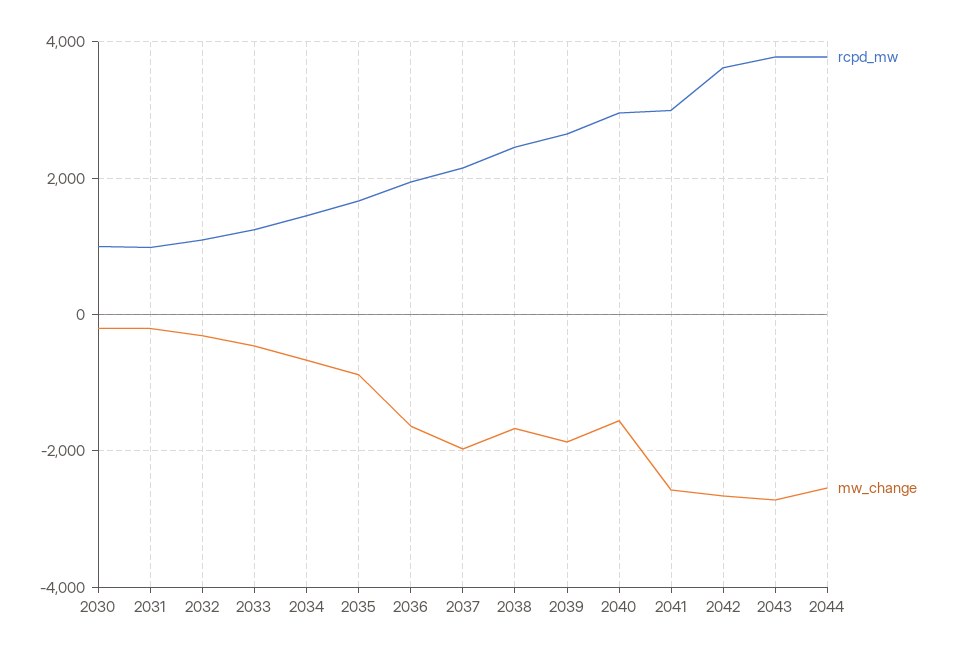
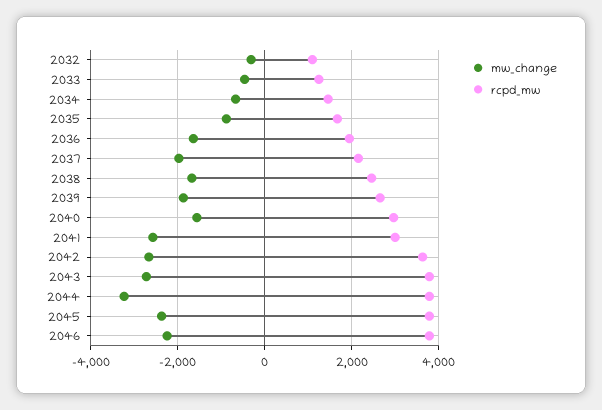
rcpd_mw, 2030: 1000 -> none
mw_change, 2030: -200 -> none
rcpd_mw, 2031: 1000 -> none
mw_change, 2031: -200 -> none
mw_change, 2044: -2600 -> -3200
mw_change, 2045: none -> -2400
rcpd_mw, 2045: none -> 3800
mw_change, 2046: none -> -2200
rcpd_mw, 2046: none -> 3800

